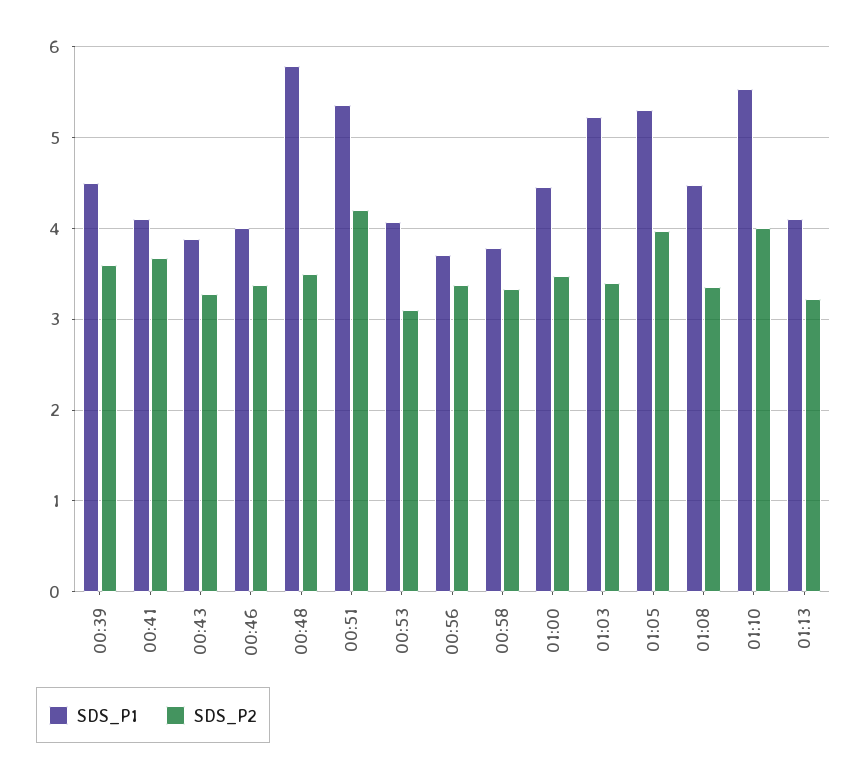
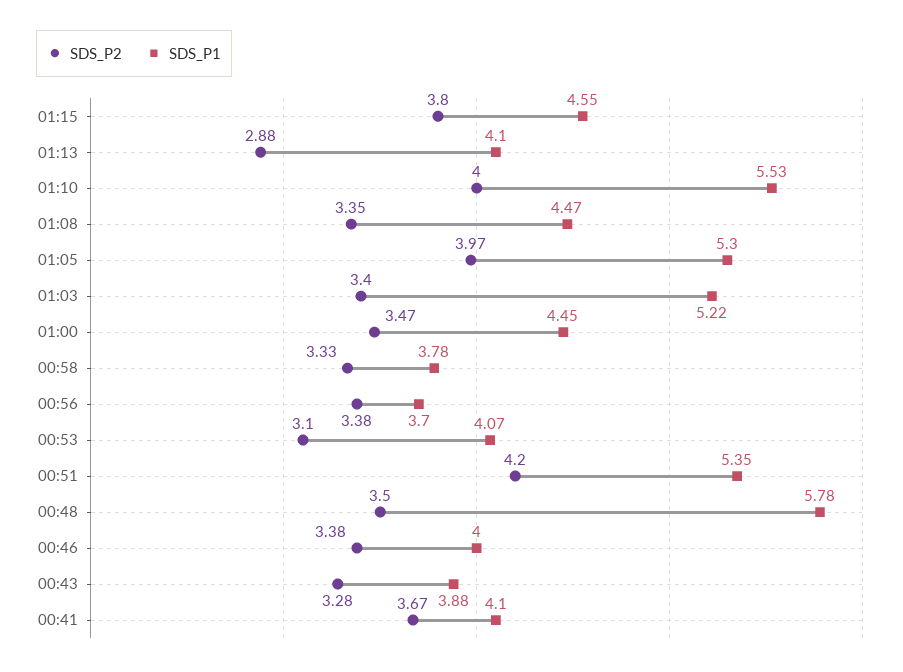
SDS_P1, 00:39: 4.5 -> none
SDS_P2, 00:39: 3.6 -> none
SDS_P2, 01:13: 3.2 -> 2.88
SDS_P2, 01:15: none -> 3.8
SDS_P1, 01:15: none -> 4.55

